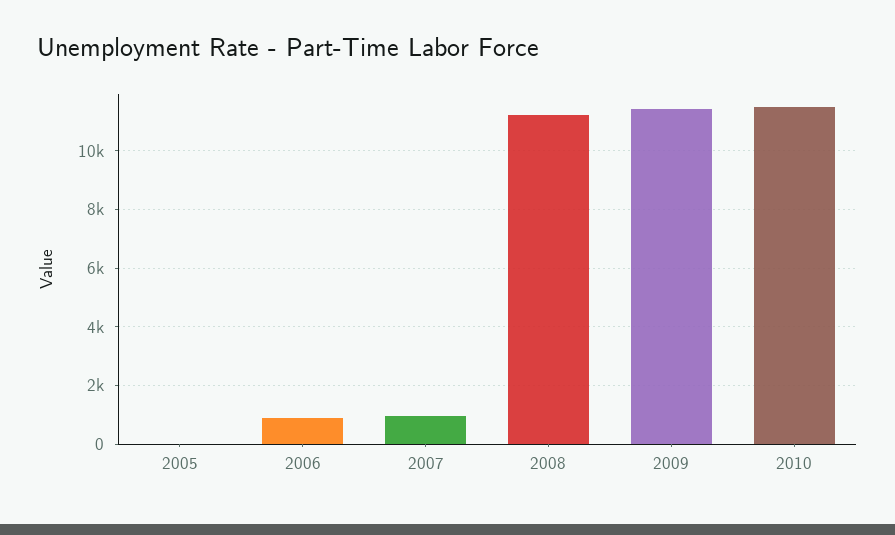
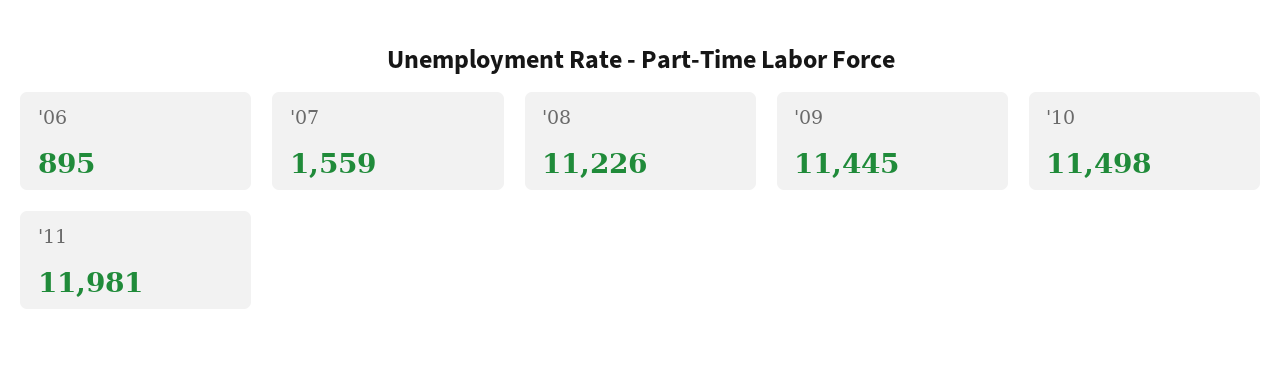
2005: 0 -> none
2007: 1000 -> 1559
'11: none -> 11981

